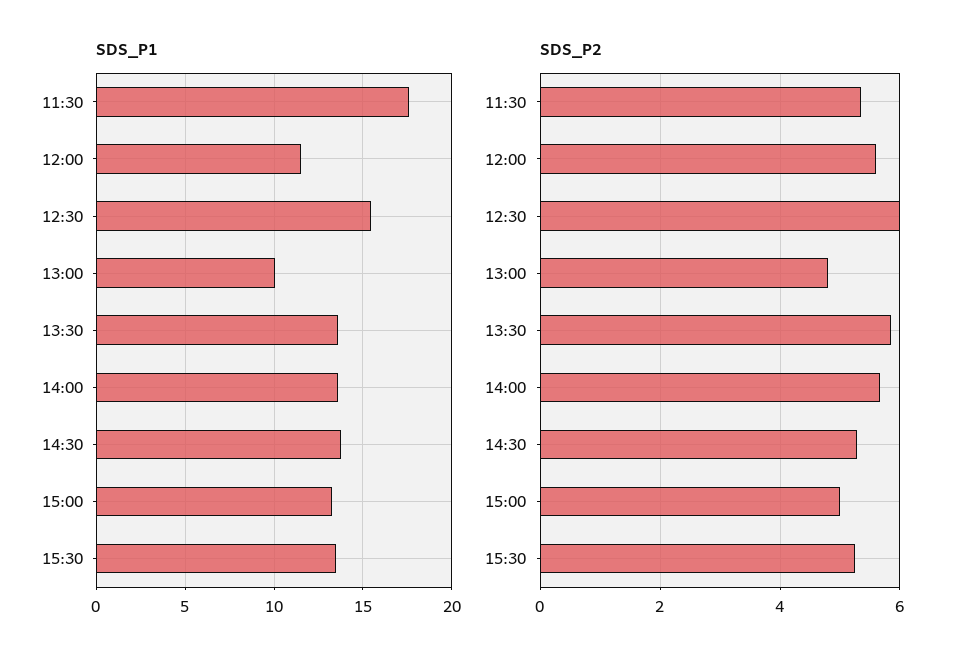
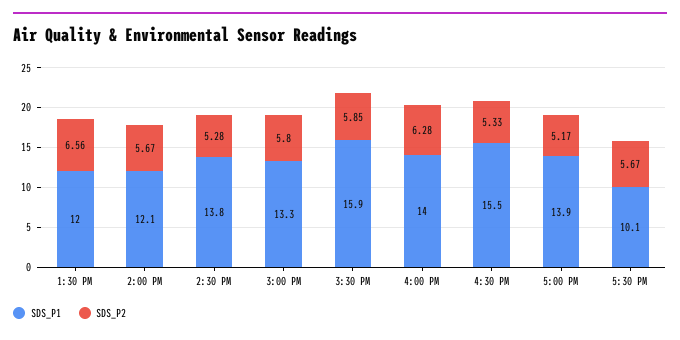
SDS_P1, 11:30: 17.5 -> none
SDS_P1, 12:00: 11.5 -> none
SDS_P1, 12:30: 15.5 -> none
SDS_P1, 13:00: 10 -> none
SDS_P1, 13:30: 13.5 -> 12
SDS_P1, 14:00: 13.5 -> 12.1
SDS_P1, 15:30: 13.5 -> 15.9
SDS_P2, 11:30: 5.4 -> none
SDS_P2, 12:00: 5.6 -> none
SDS_P2, 12:30: 6 -> none
SDS_P2, 13:00: 4.8 -> none
SDS_P2, 13:30: 5.8 -> 6.56
SDS_P2, 15:00: 5 -> 5.8
SDS_P2, 15:30: 5.2 -> 5.85
SDS_P1, 4:00 PM: none -> 14
SDS_P2, 4:00 PM: none -> 6.28
SDS_P1, 4:30 PM: none -> 15.5
SDS_P2, 4:30 PM: none -> 5.33
SDS_P1, 5:00 PM: none -> 13.9
SDS_P2, 5:00 PM: none -> 5.17
SDS_P1, 5:30 PM: none -> 10.1
SDS_P2, 5:30 PM: none -> 5.67

